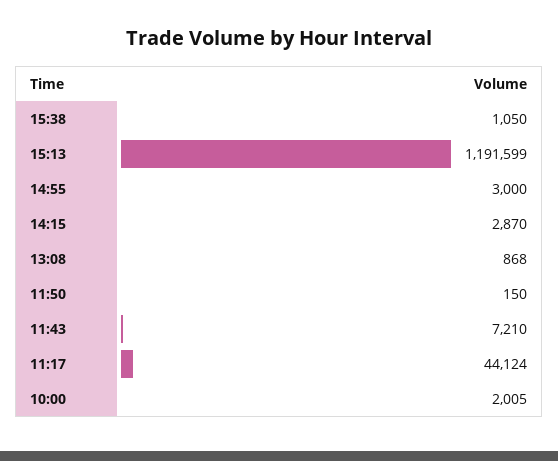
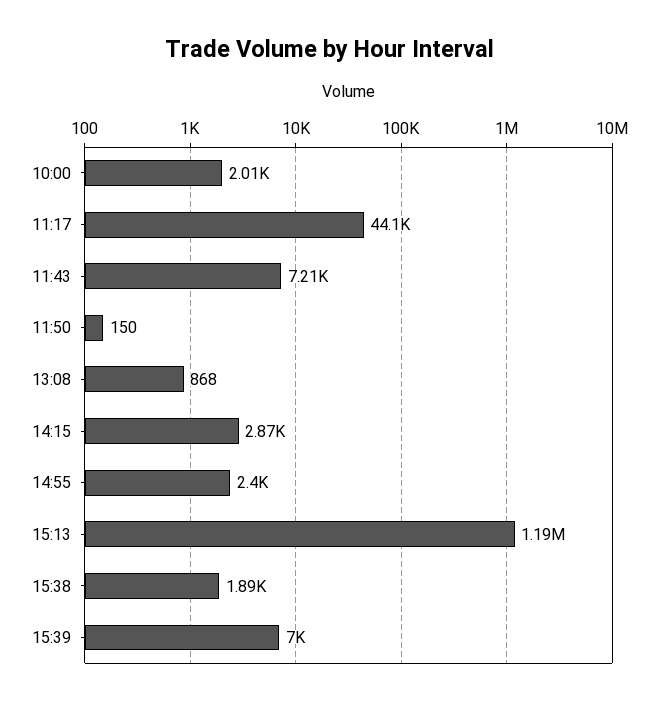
15:38: 1050 -> 1890
14:55: 3000 -> 2400
15:39: none -> 7000

